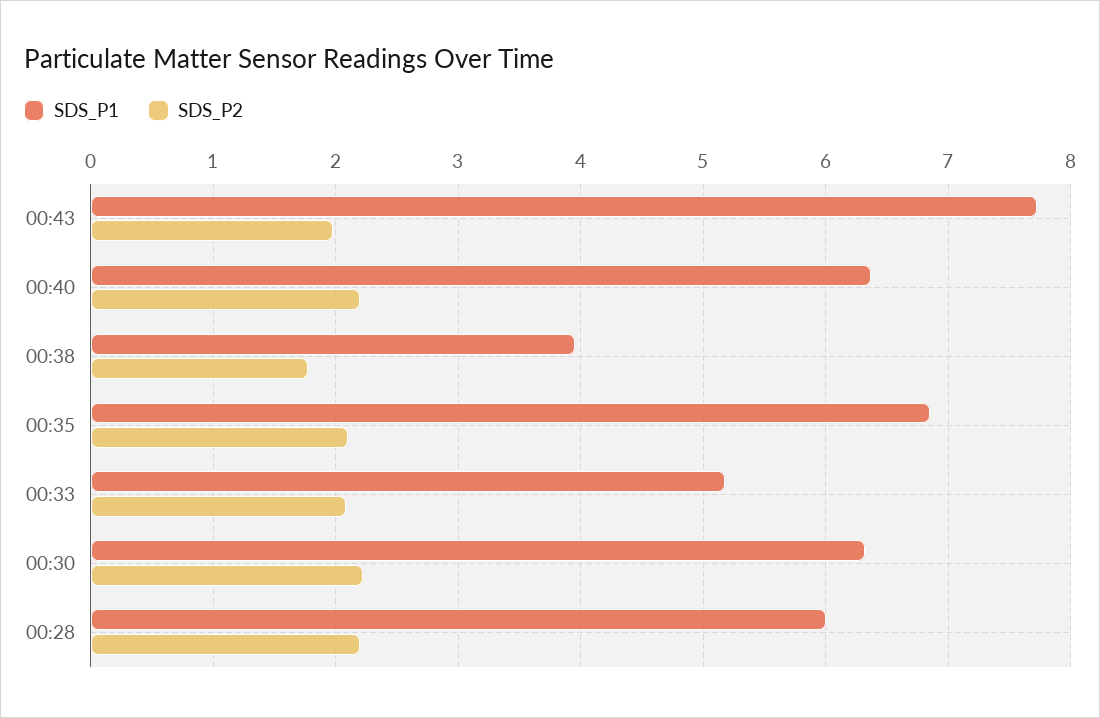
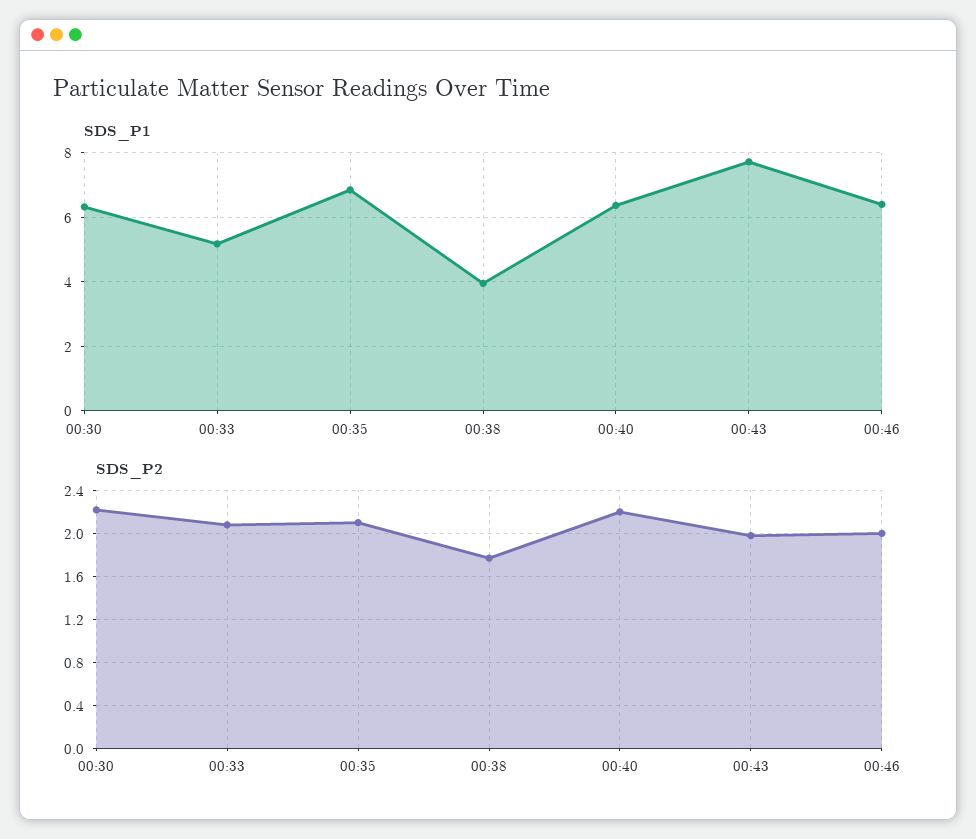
SDS_P1, 00:28: 6 -> none
SDS_P2, 00:28: 2.2 -> none
SDS_P1, 00:46: none -> 6.4
SDS_P2, 00:46: none -> 2

